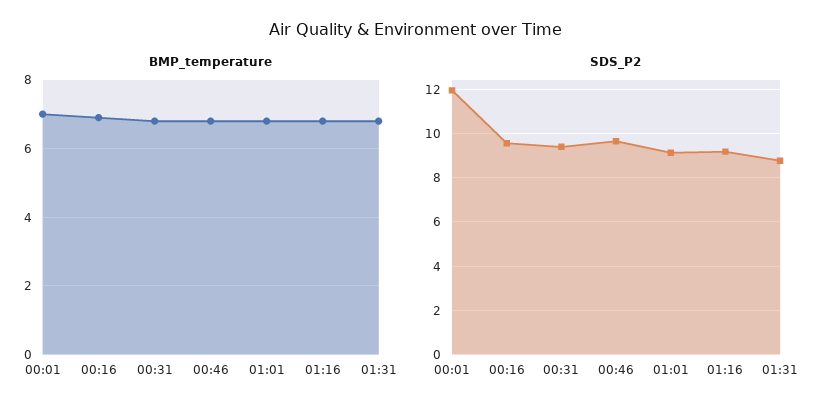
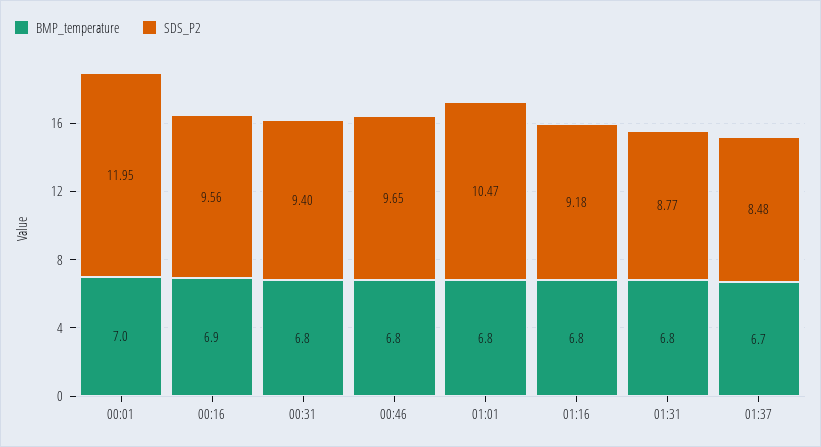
SDS_P2, 01:01: 9 -> 10.47
BMP_temperature, 01:37: none -> 6.7
SDS_P2, 01:37: none -> 8.48

